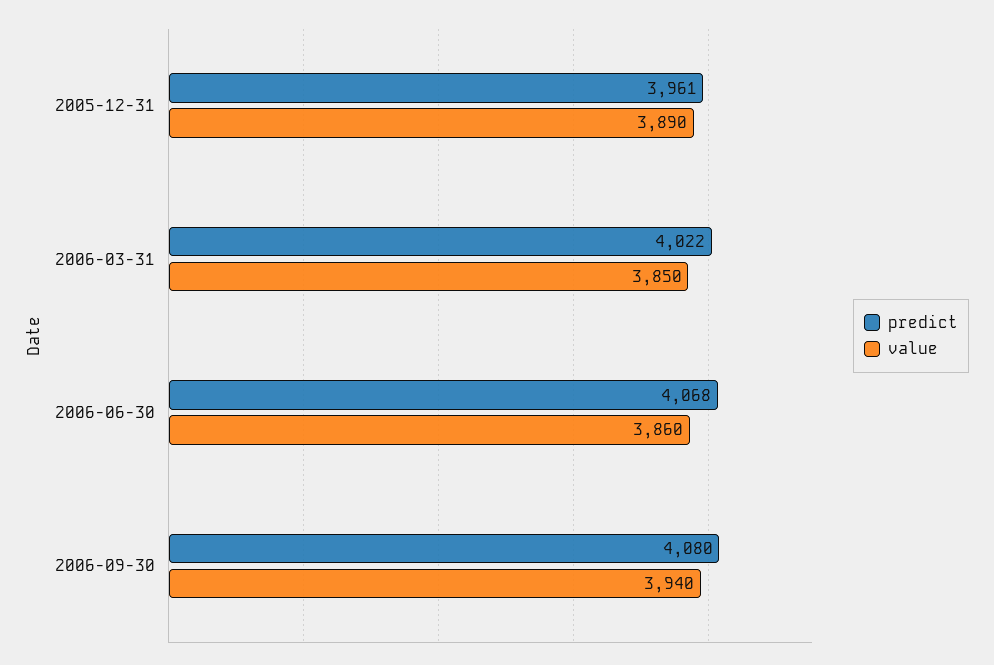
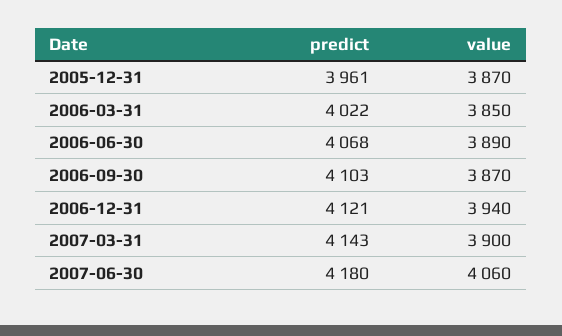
value, 2005-12-31: 3890 -> 3870
value, 2006-06-30: 3860 -> 3890
predict, 2006-09-30: 4080 -> 4103
value, 2006-09-30: 3940 -> 3870
predict, 2006-12-31: none -> 4121
value, 2006-12-31: none -> 3940
predict, 2007-03-31: none -> 4143
value, 2007-03-31: none -> 3900
predict, 2007-06-30: none -> 4180
value, 2007-06-30: none -> 4060

